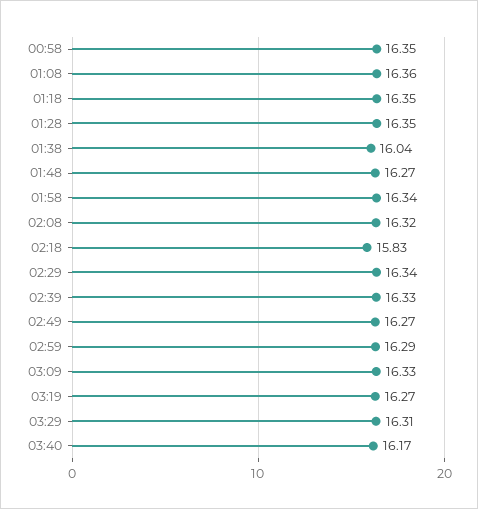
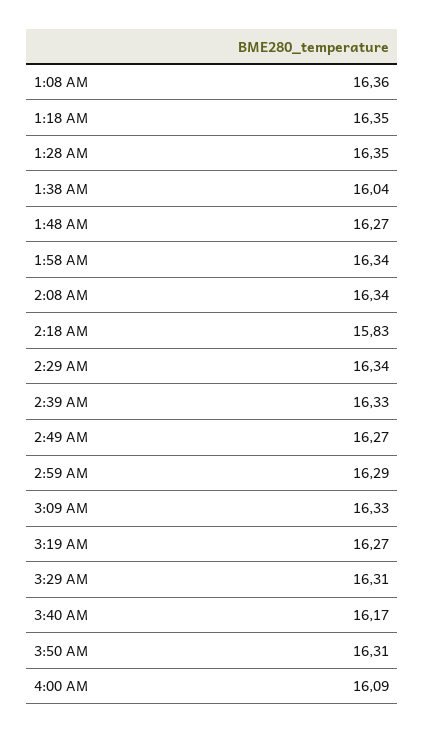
00:58: 16.35 -> none
02:08: 16.32 -> 16.34
3:50 AM: none -> 16.31
4:00 AM: none -> 16.09

